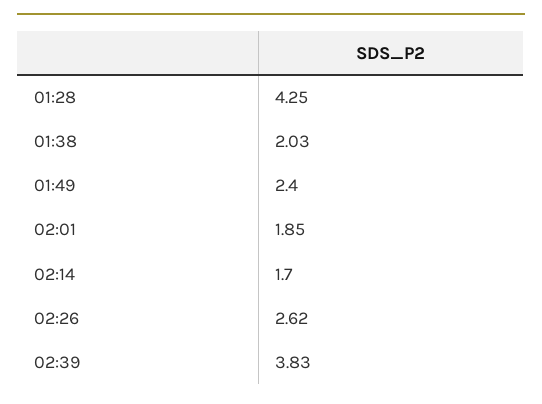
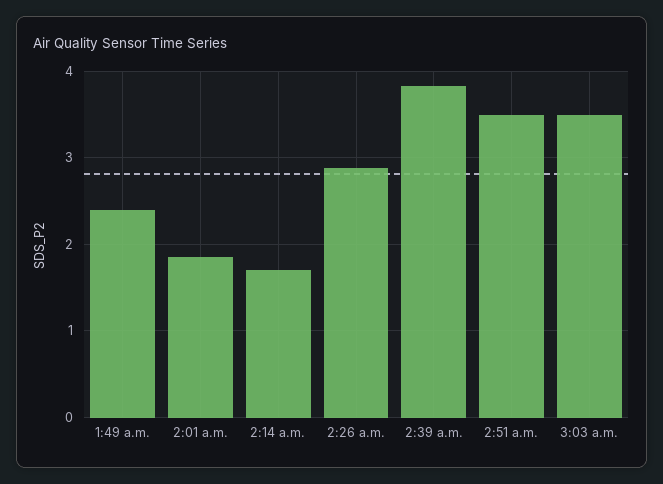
01:28: 4.25 -> none
01:38: 2.03 -> none
02:26: 2.62 -> 2.9
2:51 a.m.: none -> 3.5
3:03 a.m.: none -> 3.5

